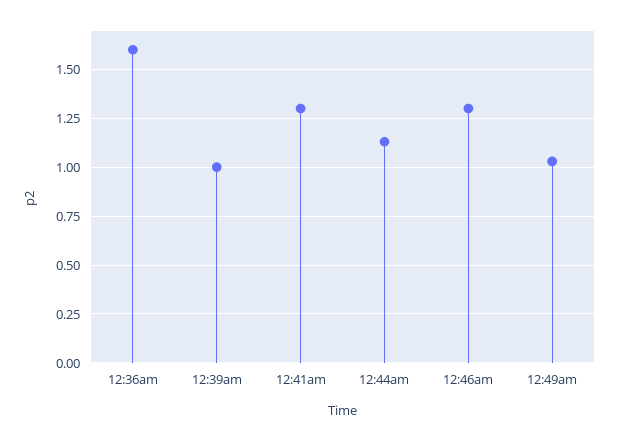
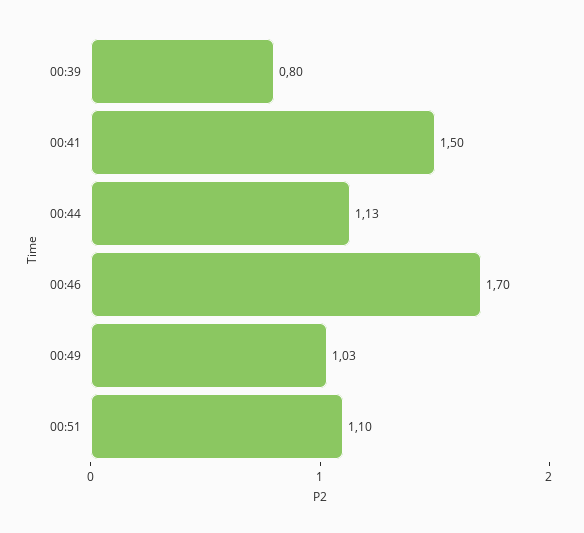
12:36am: 1.6 -> none
12:39am: 1 -> 0.8
12:41am: 1.3 -> 1.5
12:46am: 1.3 -> 1.7
00:51: none -> 1.1

